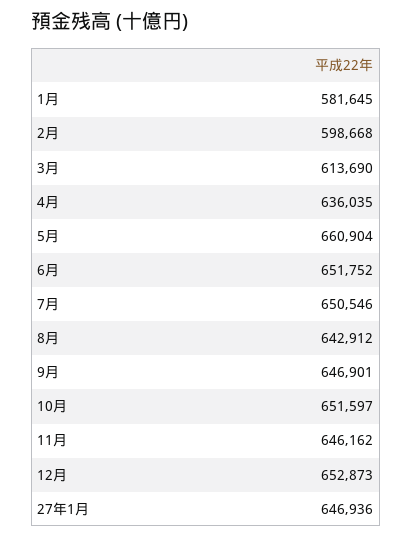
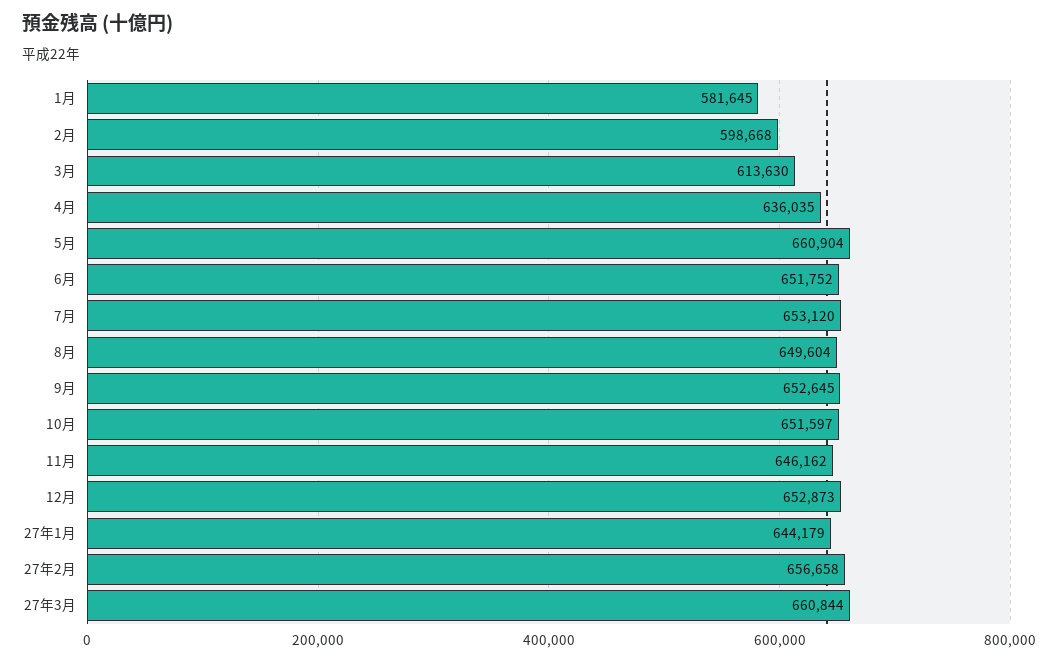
3月: 613690 -> 613630
7月: 650546 -> 653120
8月: 642912 -> 649604
9月: 646901 -> 652645
27年1月: 646936 -> 644179
27年2月: none -> 656658
27年3月: none -> 660844

